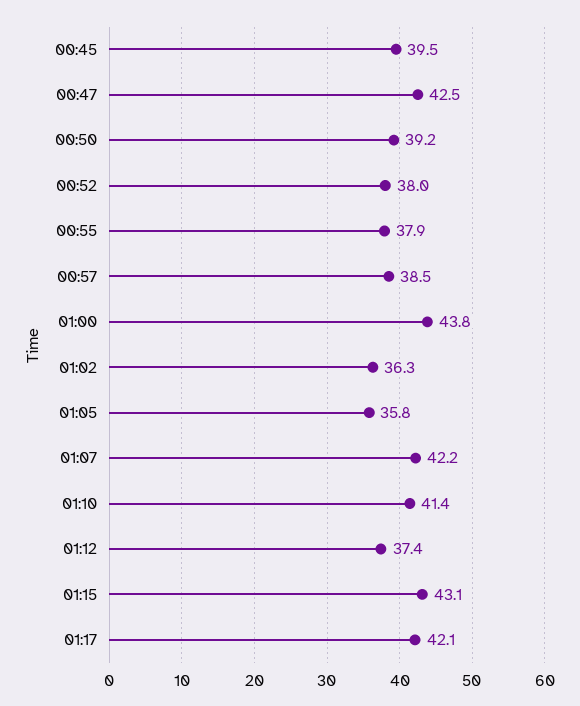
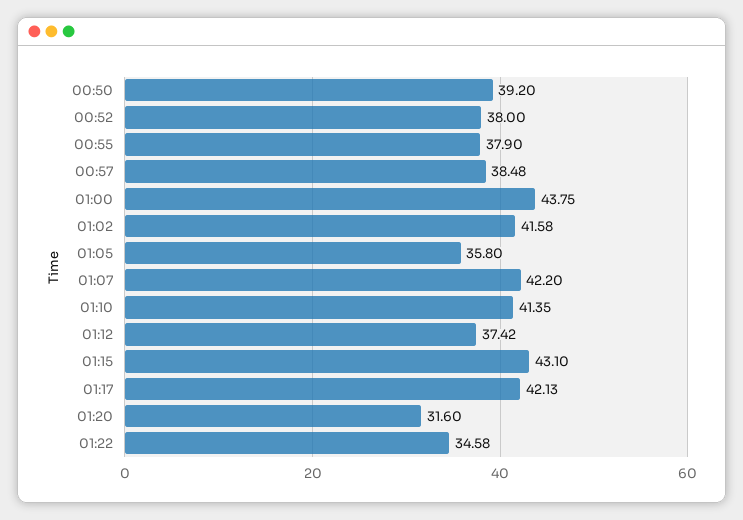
00:45: 39.5 -> none
00:47: 42.5 -> none
01:02: 36.3 -> 41.58
01:20: none -> 31.6
01:22: none -> 34.58

